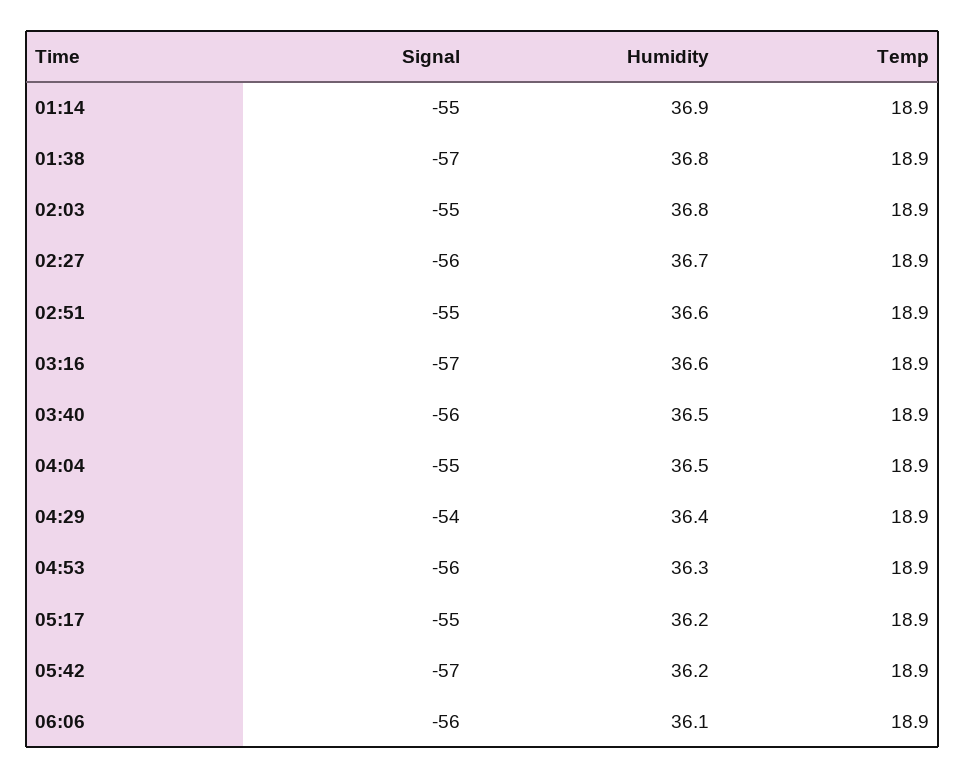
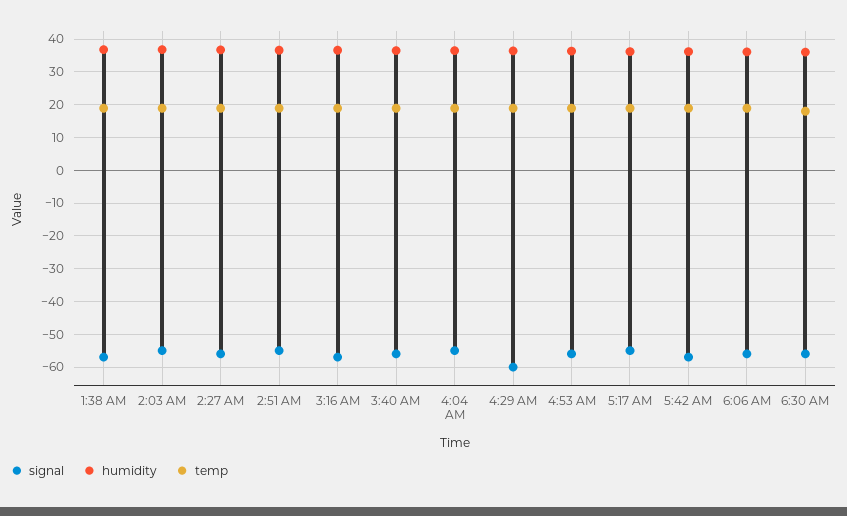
Signal, 01:14: -55 -> none
Humidity, 01:14: 36.9 -> none
Temp, 01:14: 18.9 -> none
Signal, 04:29: -54 -> -60
Signal, 6:30 AM: none -> -56
Humidity, 6:30 AM: none -> 36
Temp, 6:30 AM: none -> 18

